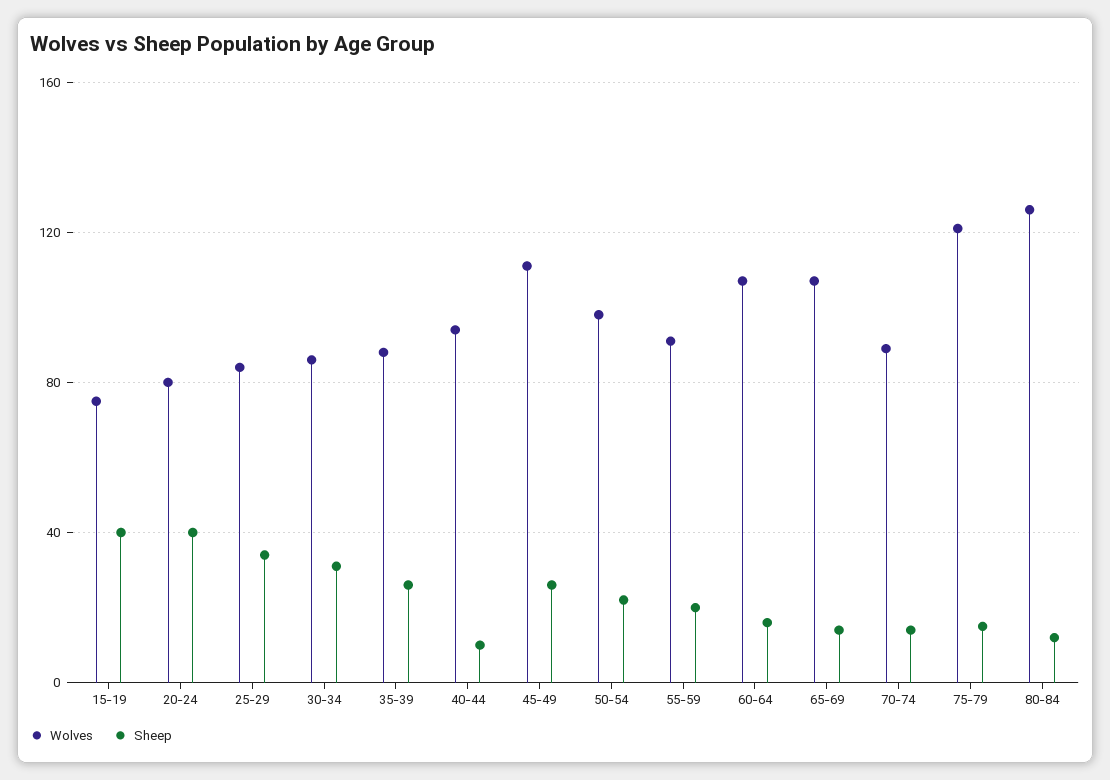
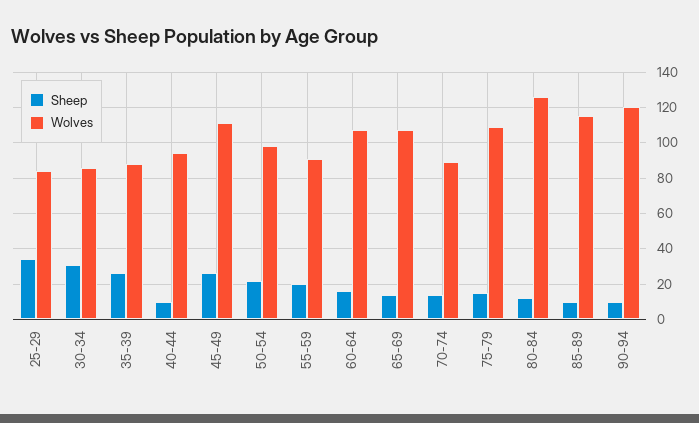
Wolves, 15-19: 75 -> none
Sheep, 15-19: 40 -> none
Wolves, 20-24: 80 -> none
Sheep, 20-24: 40 -> none
Wolves, 75-79: 120 -> 110
Sheep, 85-89: none -> 10
Wolves, 85-89: none -> 115
Sheep, 90-94: none -> 10
Wolves, 90-94: none -> 120

